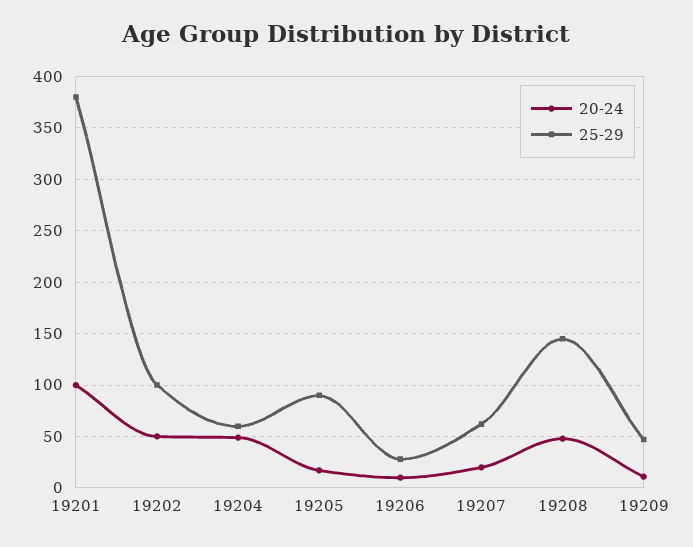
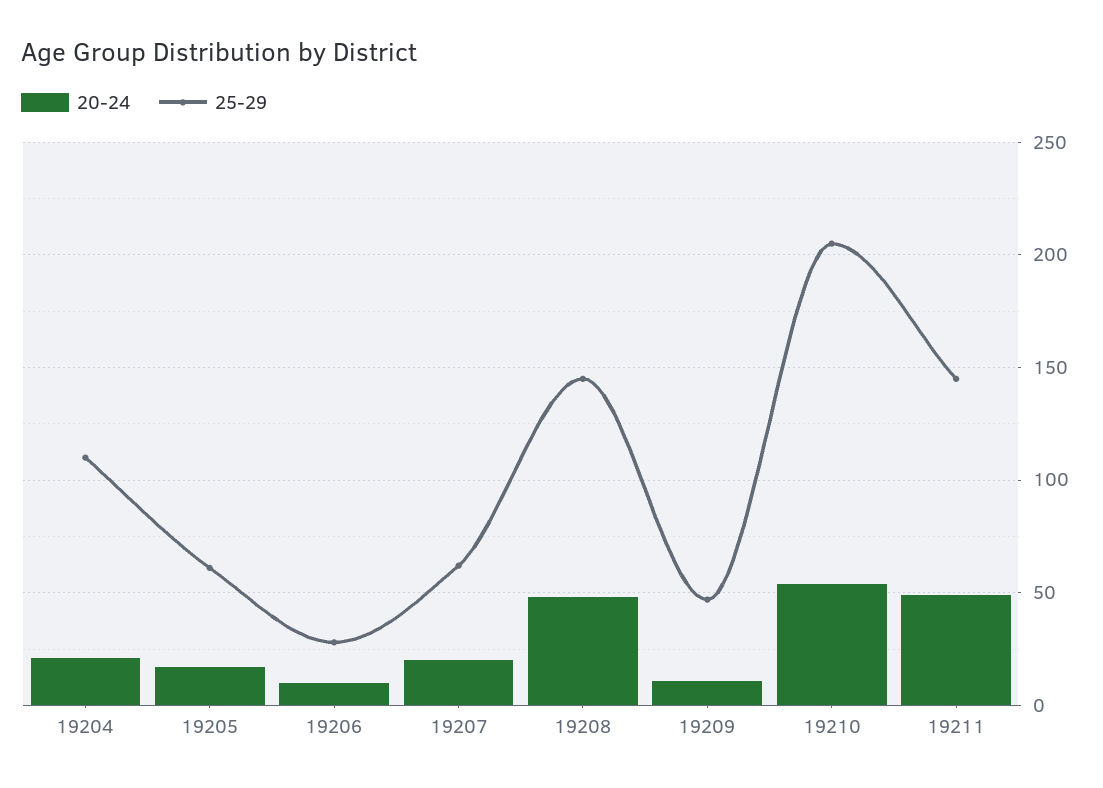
20-24, 19201: 100 -> none
25-29, 19201: 380 -> none
20-24, 19202: 50 -> none
25-29, 19202: 100 -> none
20-24, 19204: 50 -> 20
25-29, 19204: 60 -> 110
25-29, 19205: 90 -> 60
20-24, 19210: none -> 55
25-29, 19210: none -> 205
20-24, 19211: none -> 50
25-29, 19211: none -> 145

